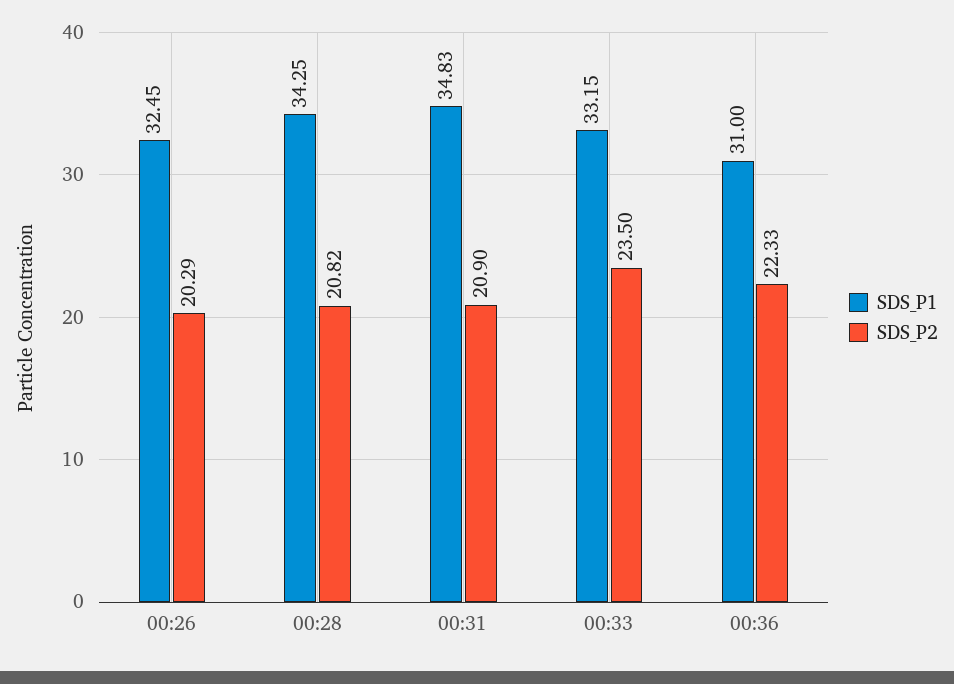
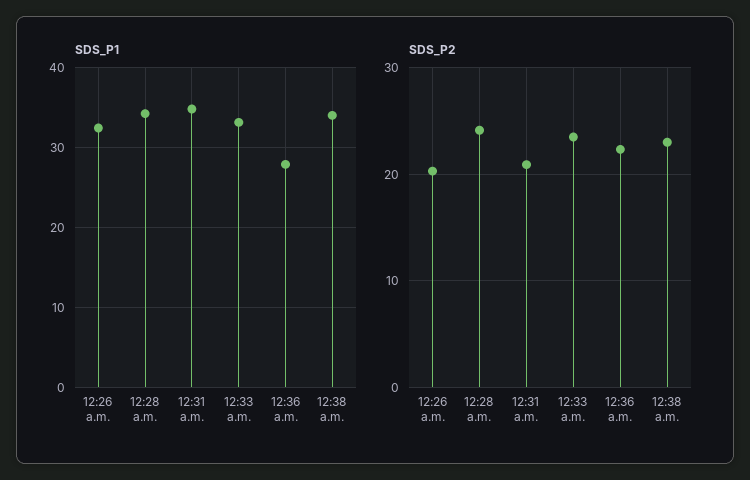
SDS_P2, 00:28: 20.82 -> 24
SDS_P1, 00:36: 31 -> 28
SDS_P1, 12:38 a.m.: none -> 34
SDS_P2, 12:38 a.m.: none -> 23

